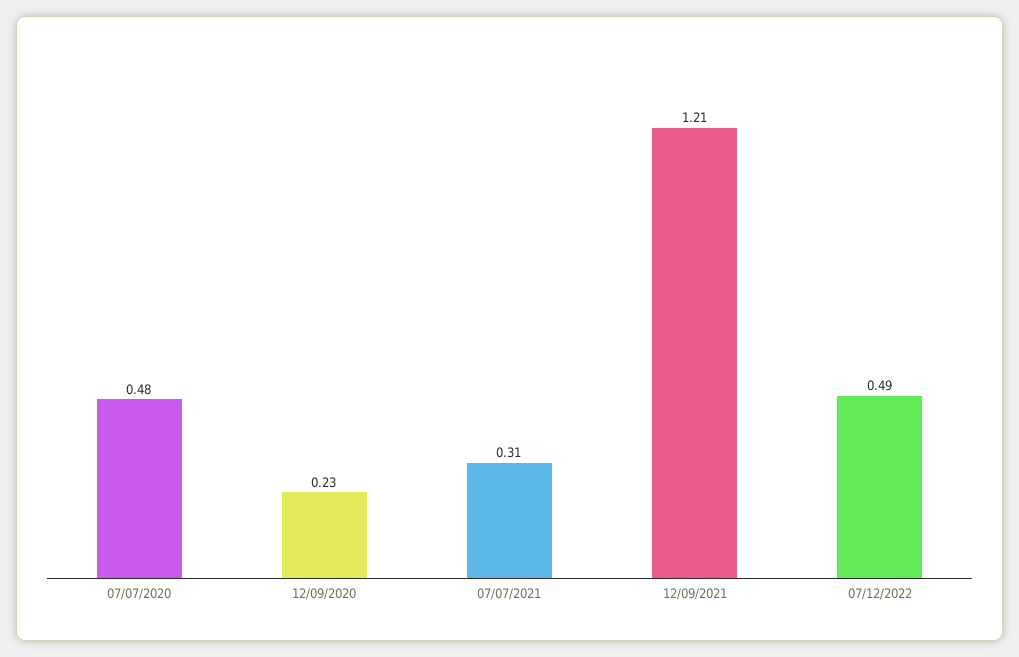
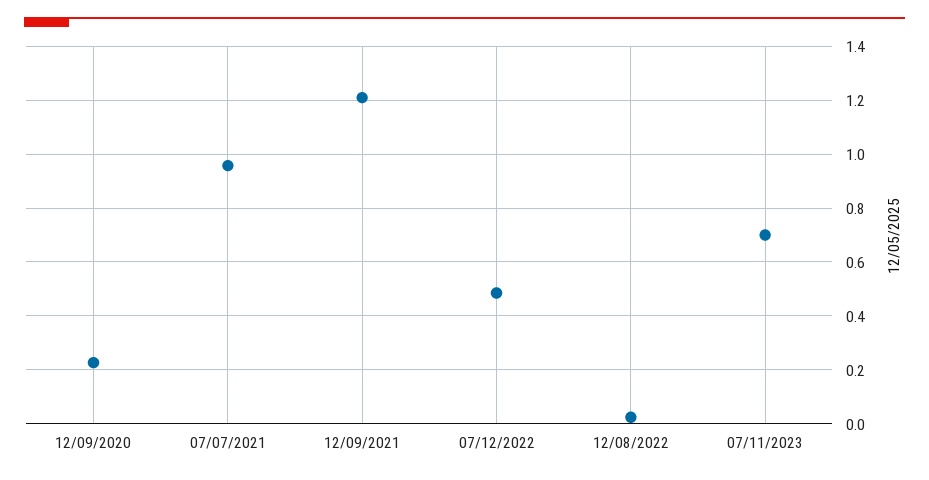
07/07/2020: 0.48 -> none
07/07/2021: 0.31 -> 0.95
12/08/2022: none -> 0.025
07/11/2023: none -> 0.7

